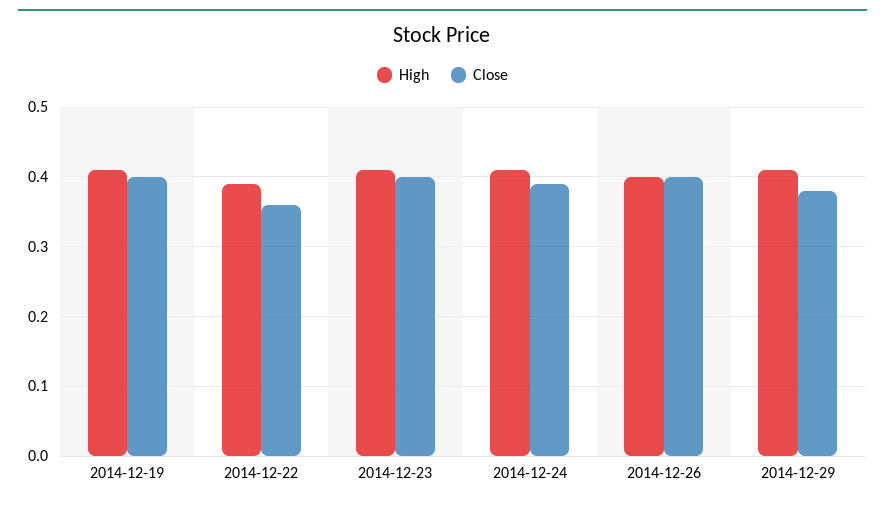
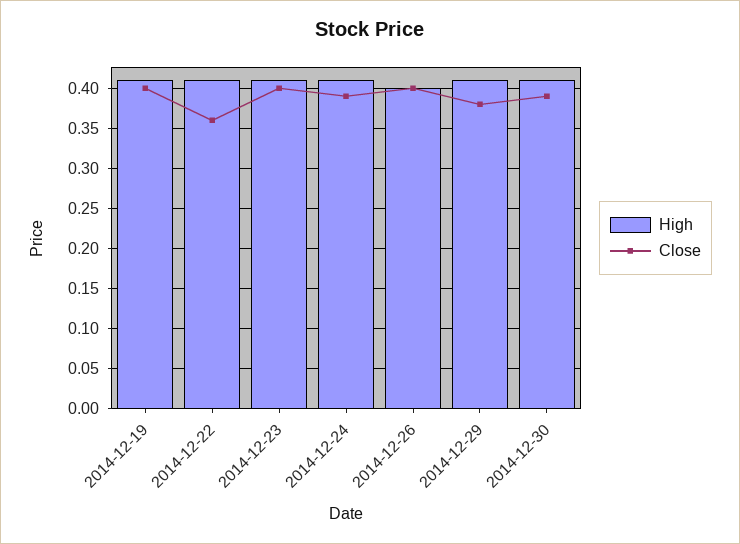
High, 2014-12-22: 0.39 -> 0.41
High, 2014-12-30: none -> 0.41
Close, 2014-12-30: none -> 0.39

